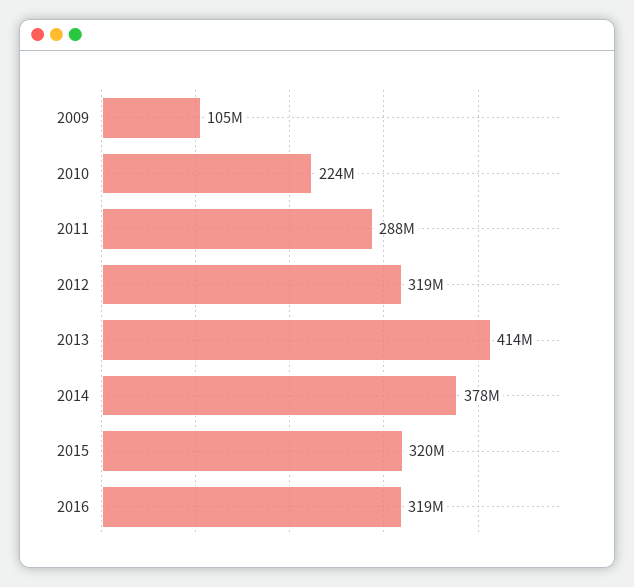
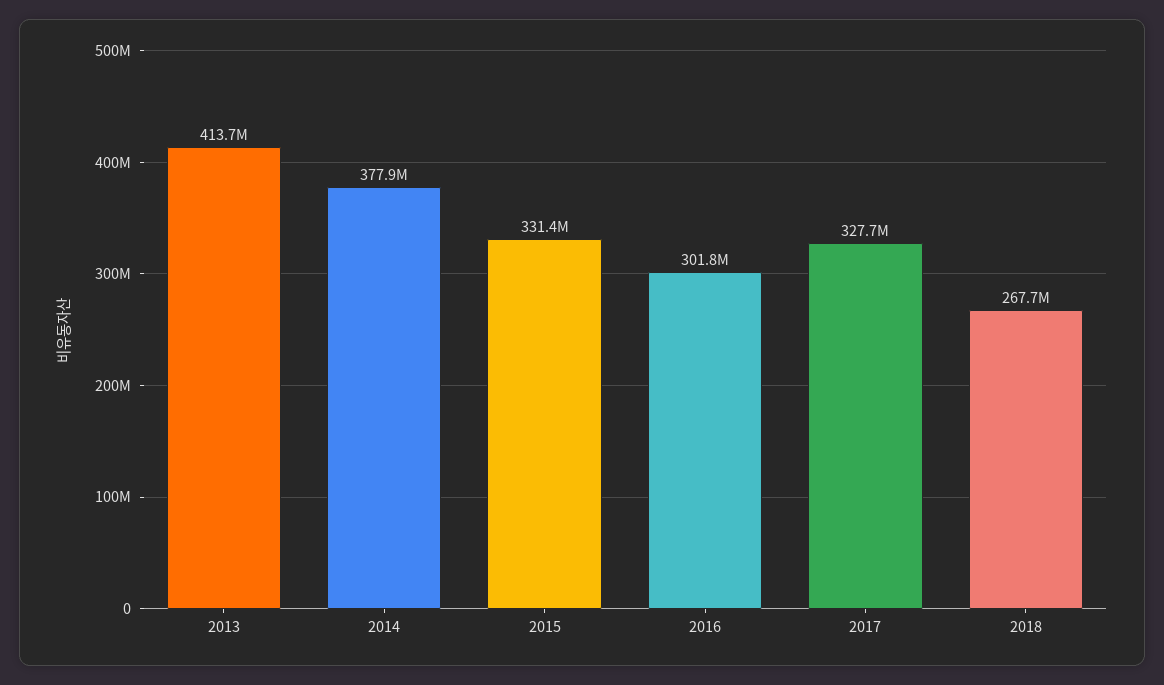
2009: 105000000 -> none
2010: 224000000 -> none
2011: 288000000 -> none
2012: 319000000 -> none
2015: 320000000 -> 331400000
2016: 319000000 -> 301800000
2017: none -> 327700000
2018: none -> 267700000

